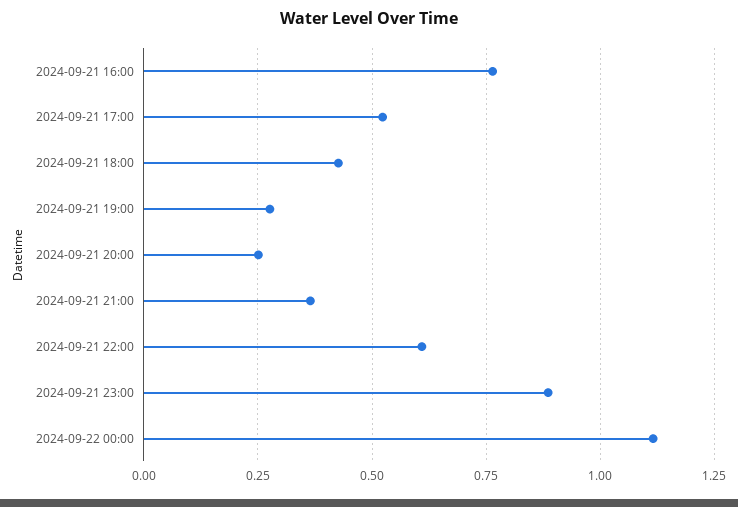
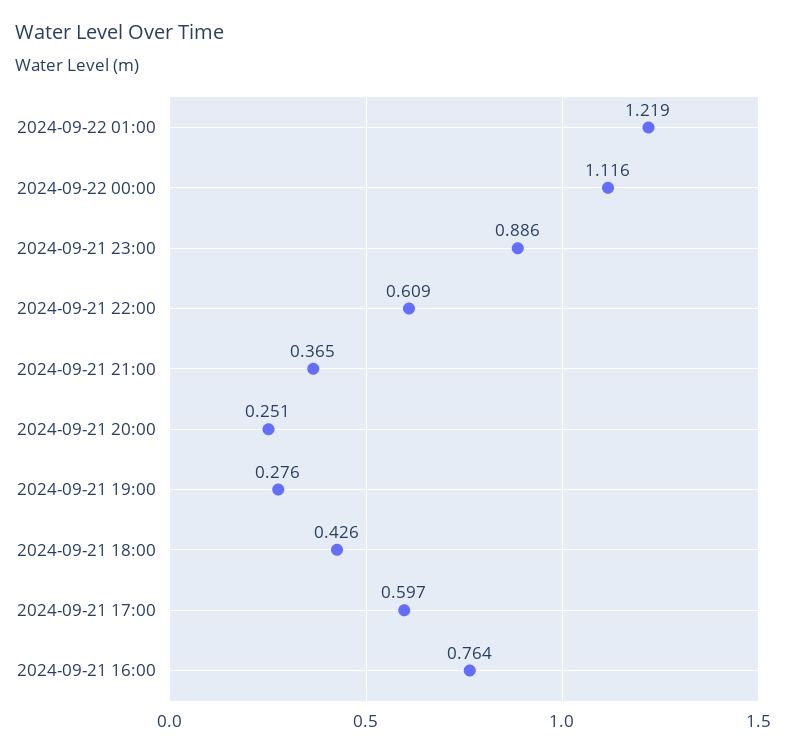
2024-09-21 17:00: 0.525 -> 0.597
2024-09-22 01:00: none -> 1.219

